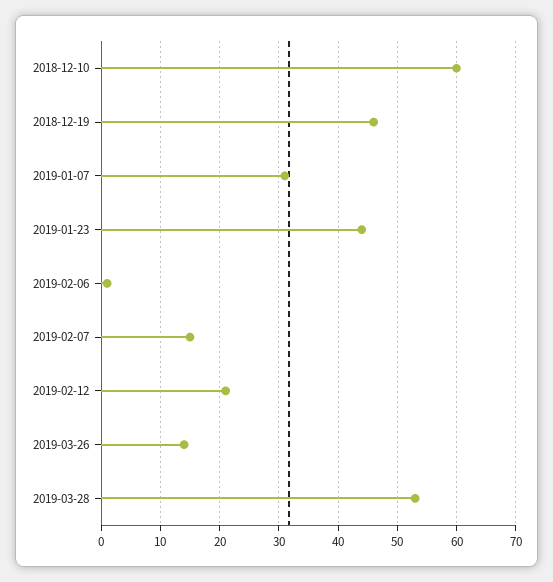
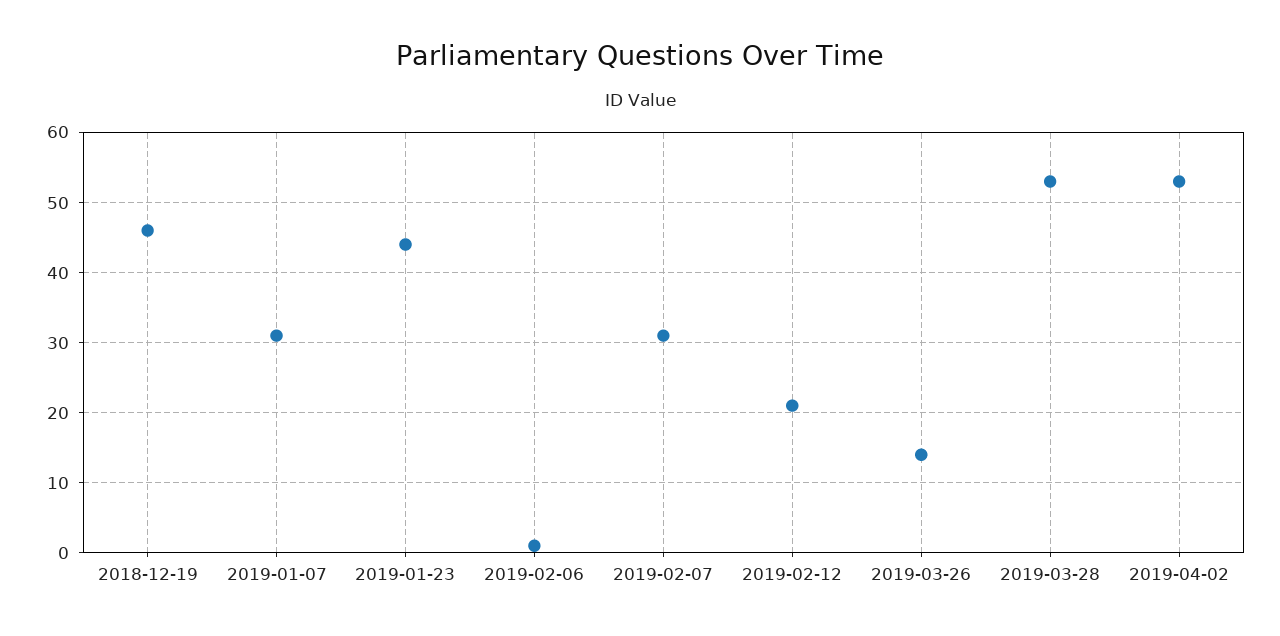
2018-12-10: 60 -> none
2019-02-07: 15 -> 31
2019-04-02: none -> 53

